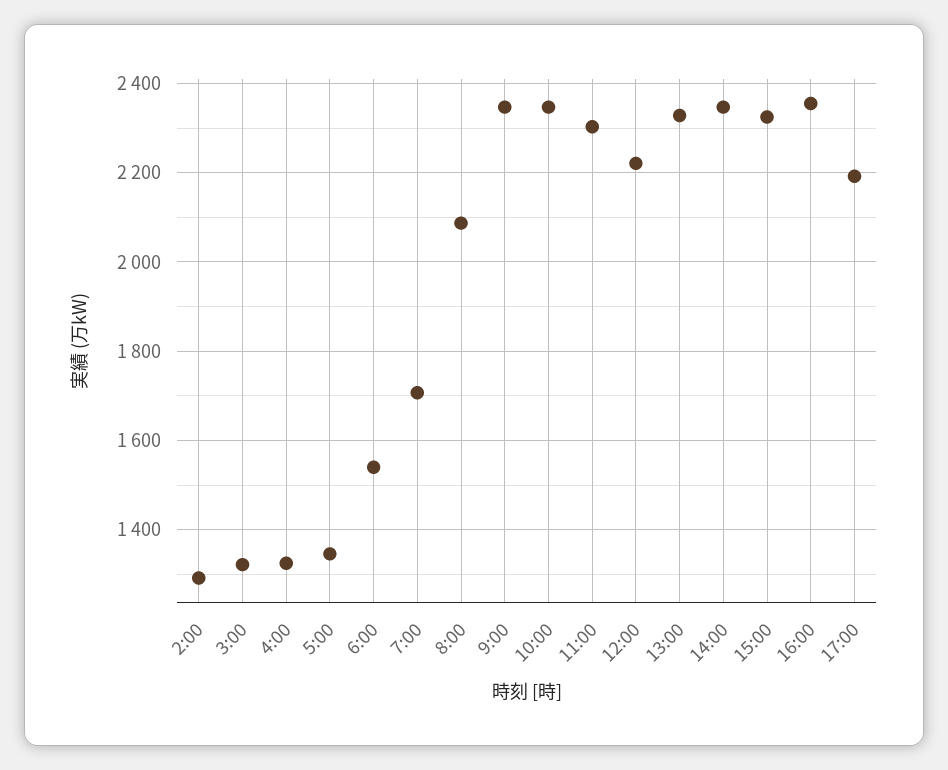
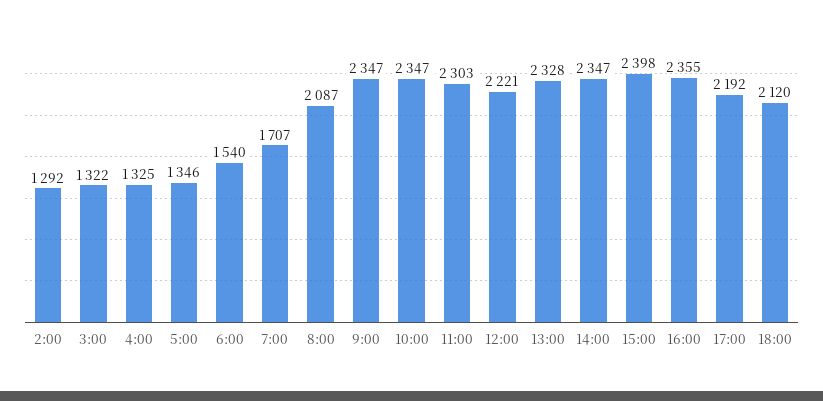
15:00: 2320 -> 2398
18:00: none -> 2120

